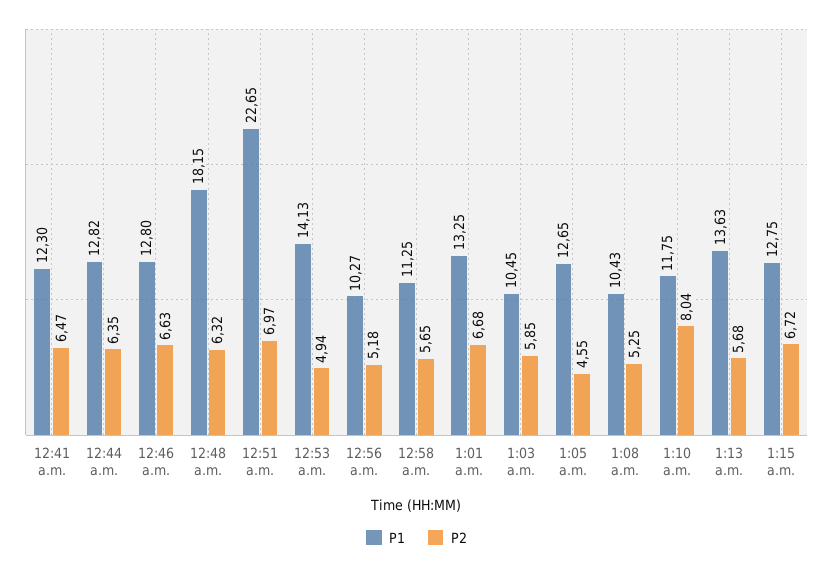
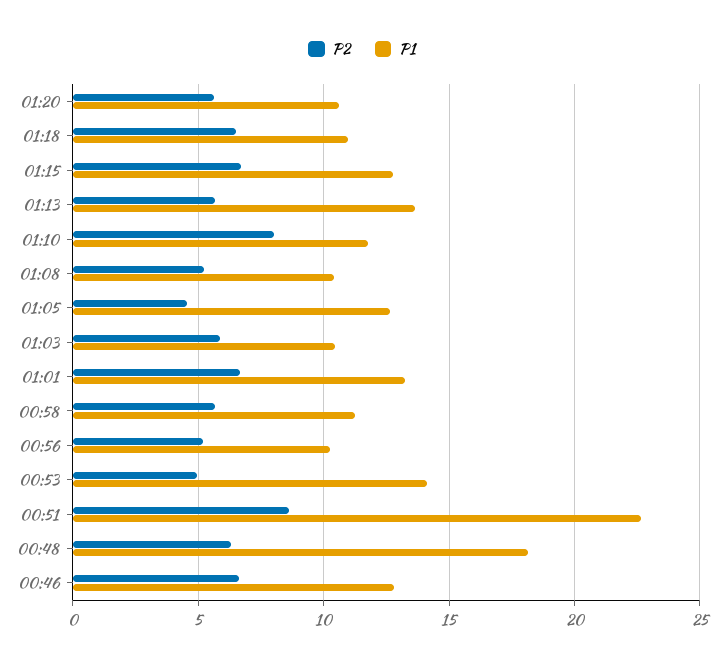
P1, 12:41 a.m.: 12.3 -> none
P2, 12:41 a.m.: 6.47 -> none
P1, 12:44 a.m.: 12.82 -> none
P2, 12:44 a.m.: 6.35 -> none
P2, 12:51 a.m.: 6.97 -> 8.5
P2, 01:20: none -> 5.5
P1, 01:20: none -> 10.5
P2, 01:18: none -> 6.5
P1, 01:18: none -> 11

